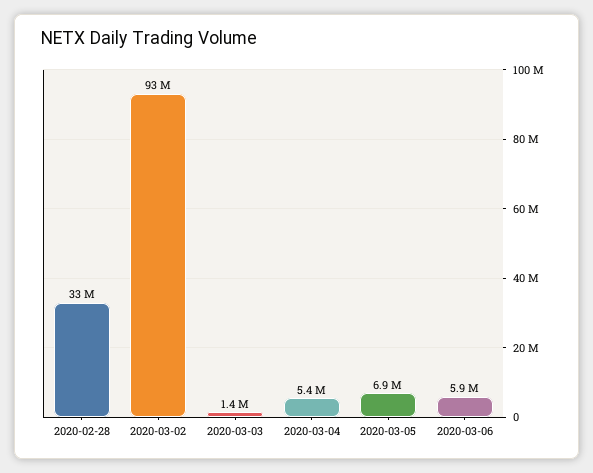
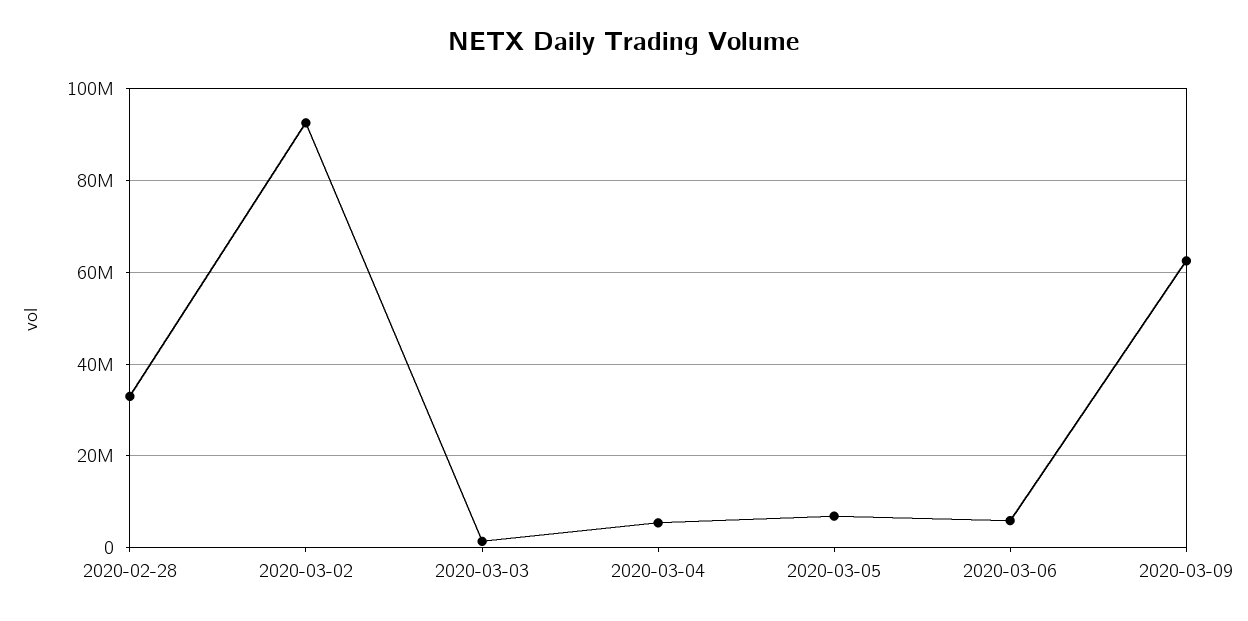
2020-03-09: none -> 62000000

